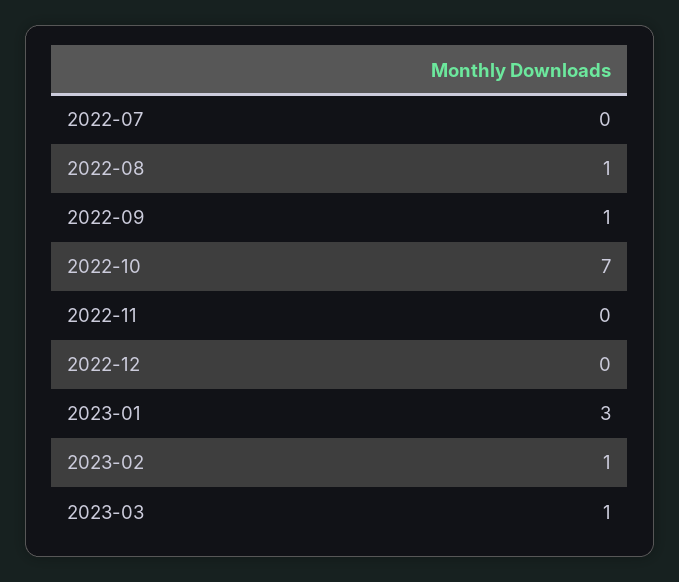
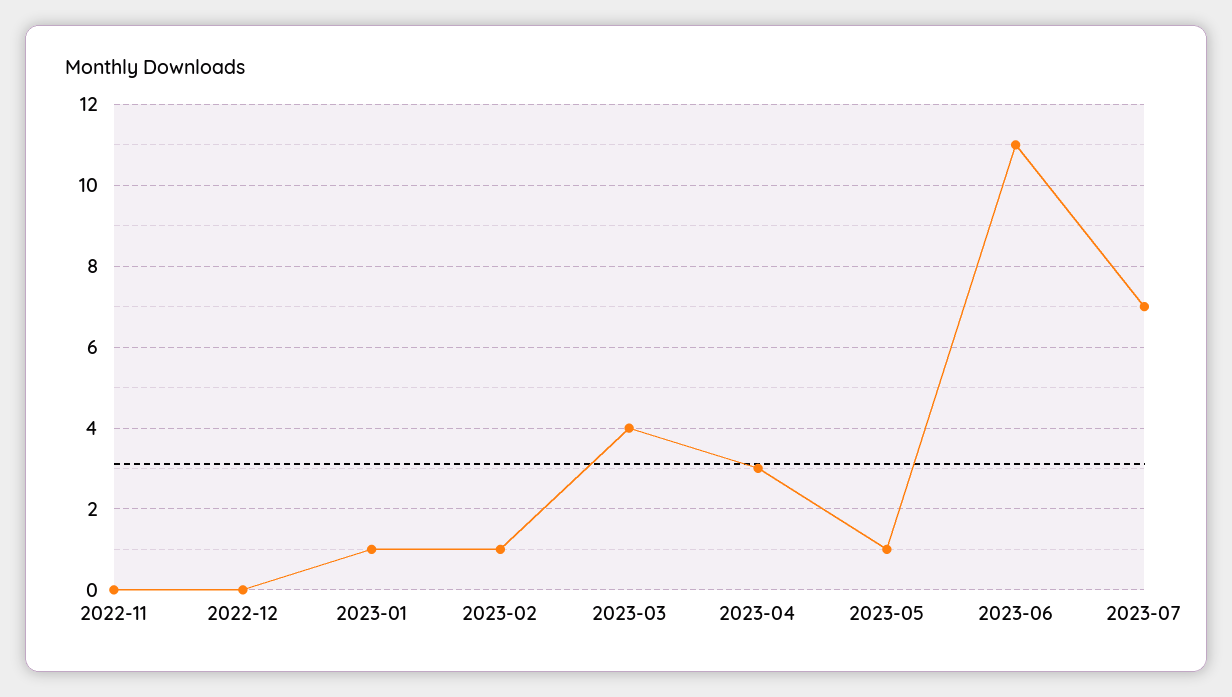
2022-07: 0 -> none
2022-08: 1 -> none
2022-09: 1 -> none
2022-10: 7 -> none
2023-01: 3 -> 1
2023-03: 1 -> 4
2023-04: none -> 3
2023-05: none -> 1
2023-06: none -> 11
2023-07: none -> 7

